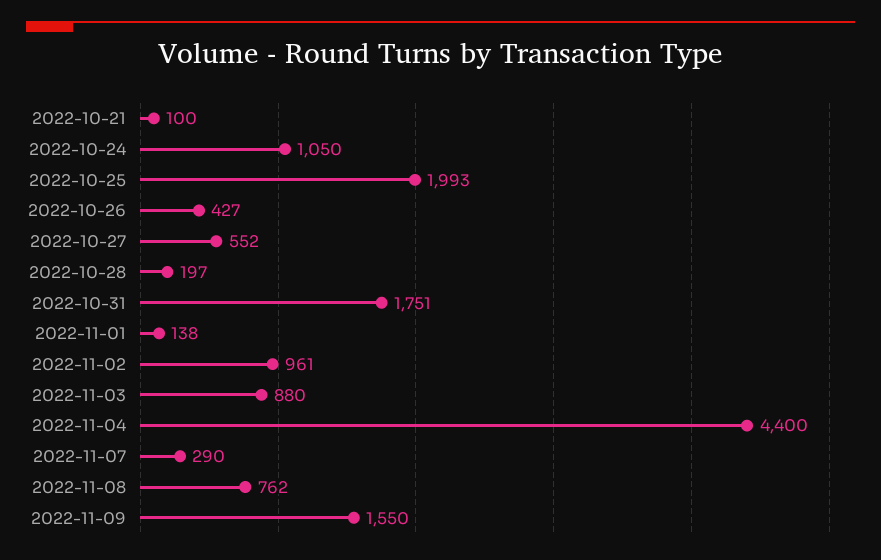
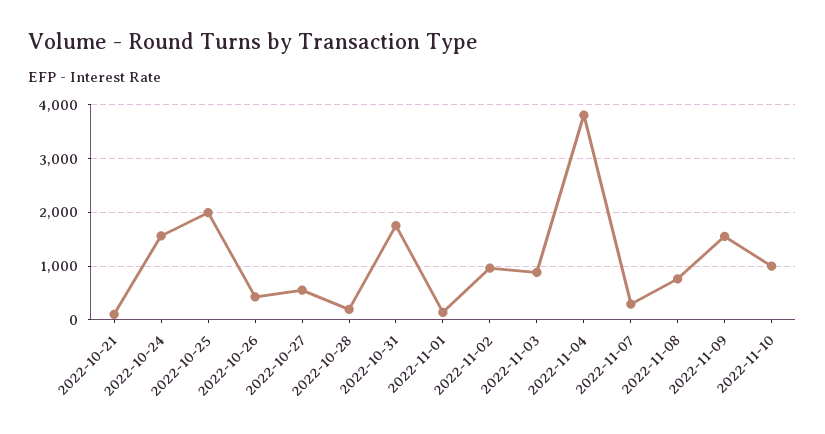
2022-10-24: 1050 -> 1600
2022-11-04: 4400 -> 3800
2022-11-10: none -> 1000

